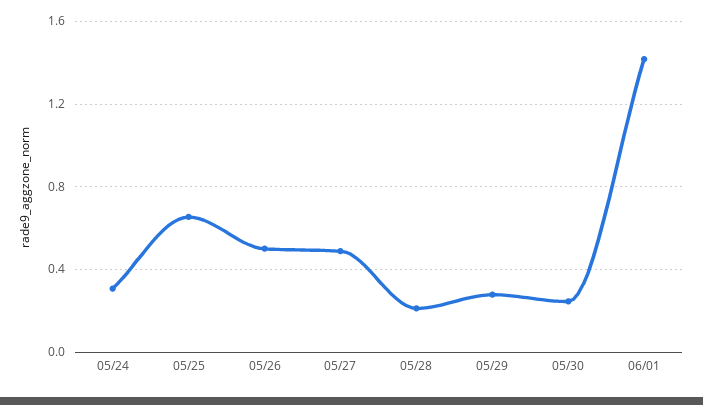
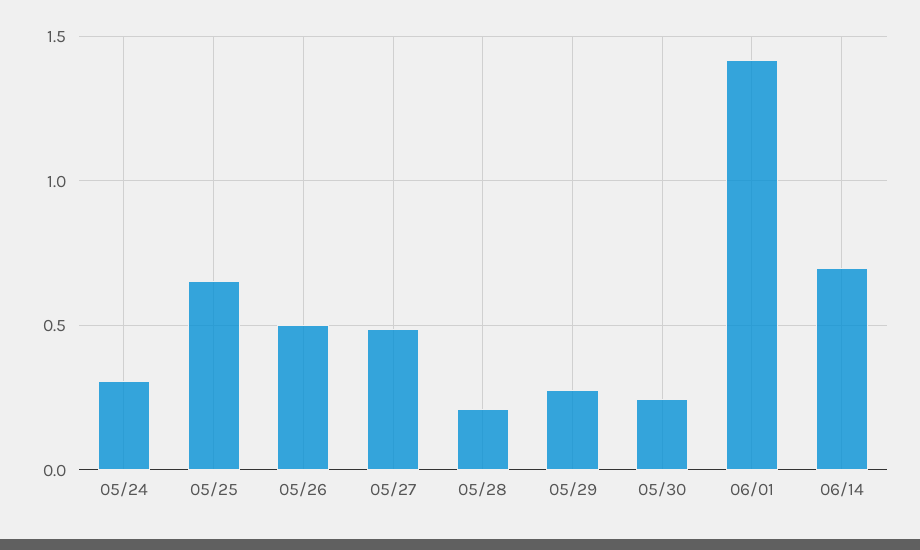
06/14: none -> 0.7

